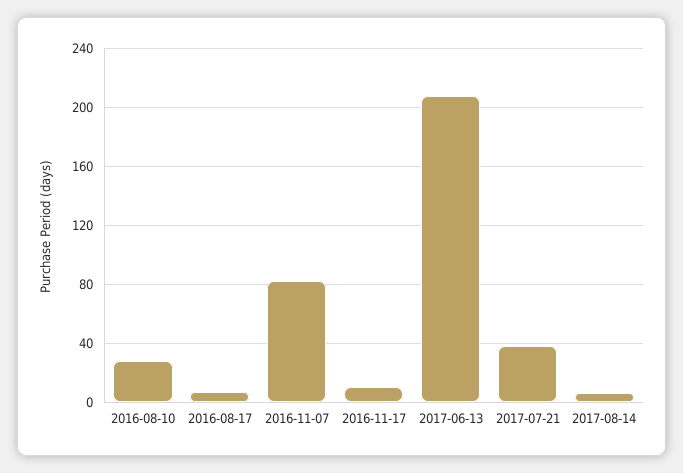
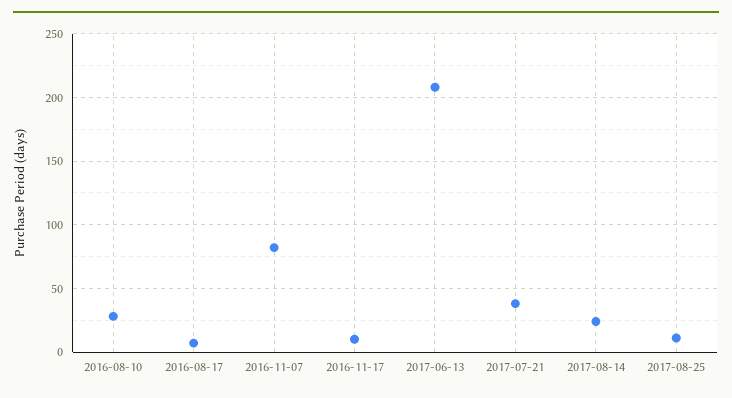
2017-08-14: 5 -> 25
2017-08-25: none -> 10

